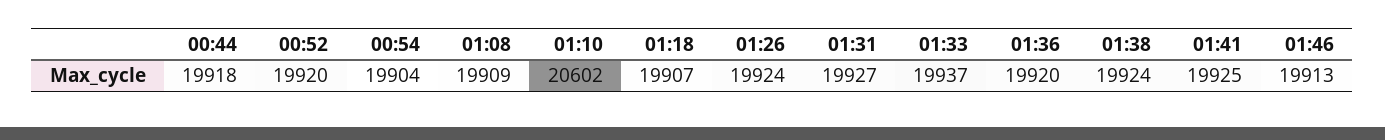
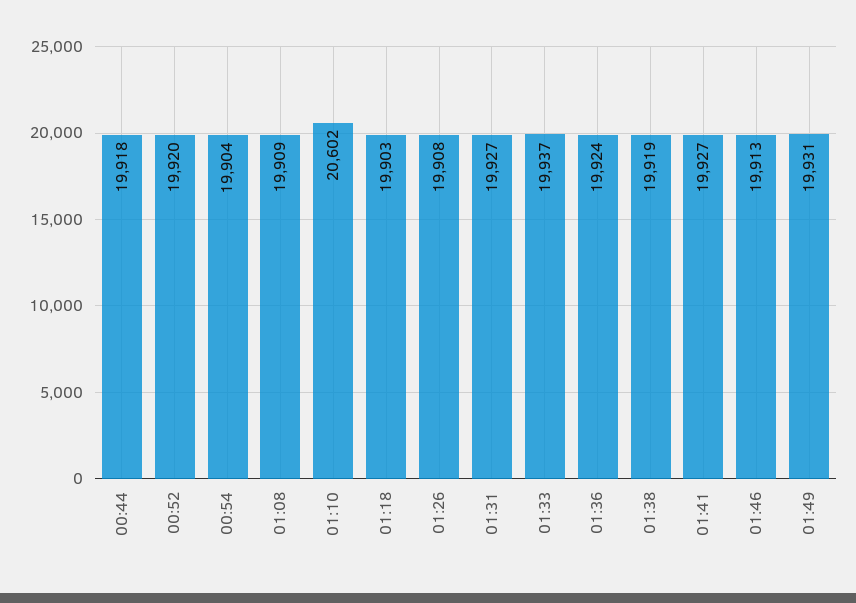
01:18: 19907 -> 19903
01:26: 19924 -> 19908
01:36: 19920 -> 19924
01:38: 19924 -> 19919
01:41: 19925 -> 19927
01:49: none -> 19931

